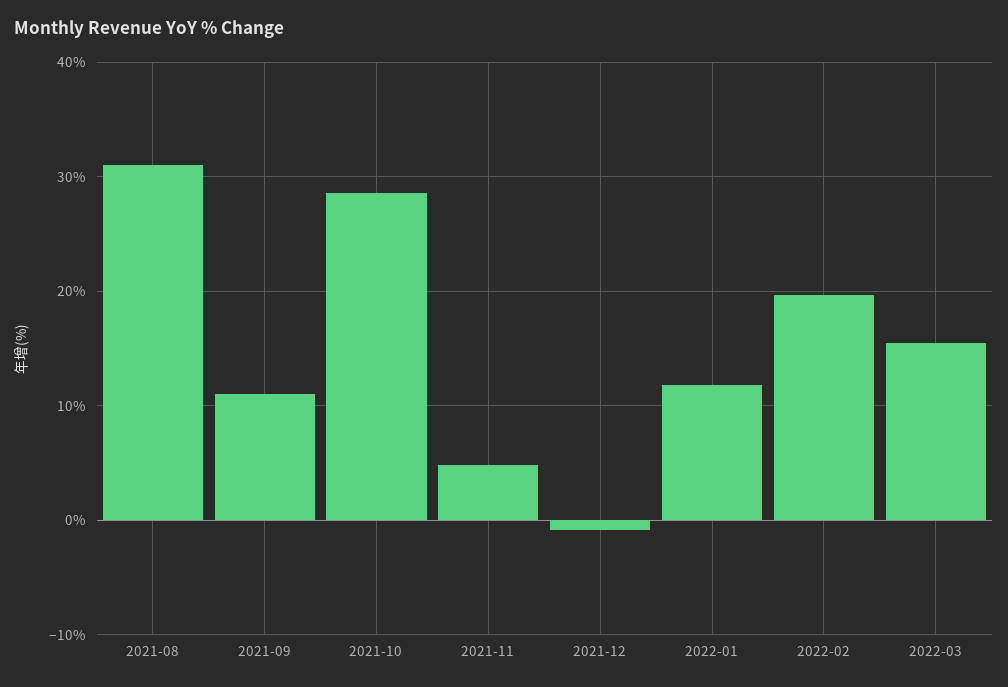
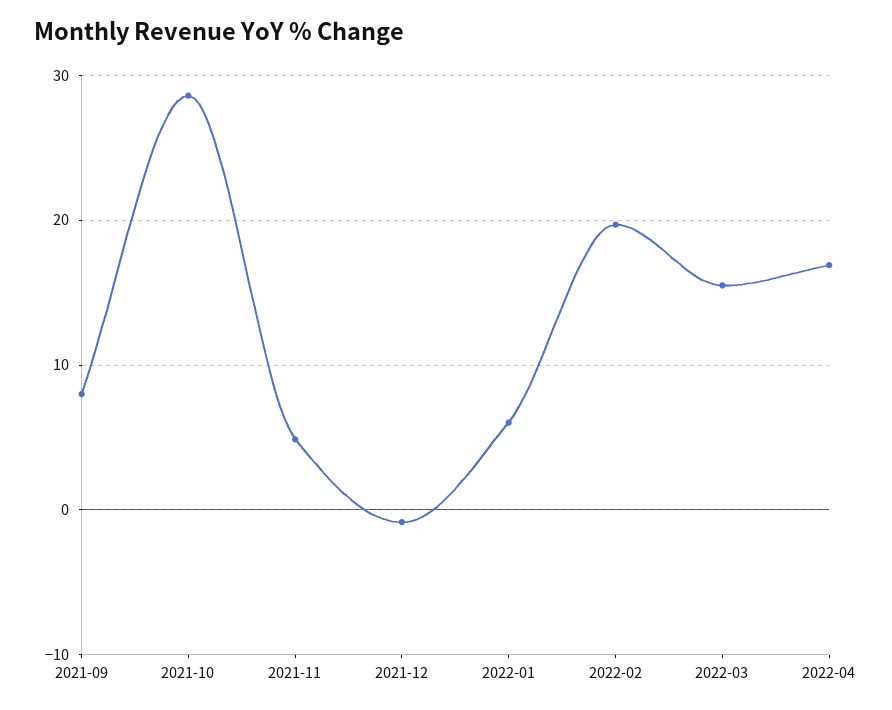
2021-08: 31 -> none
2021-09: 11 -> 8
2022-01: 12 -> 6
2022-04: none -> 17

